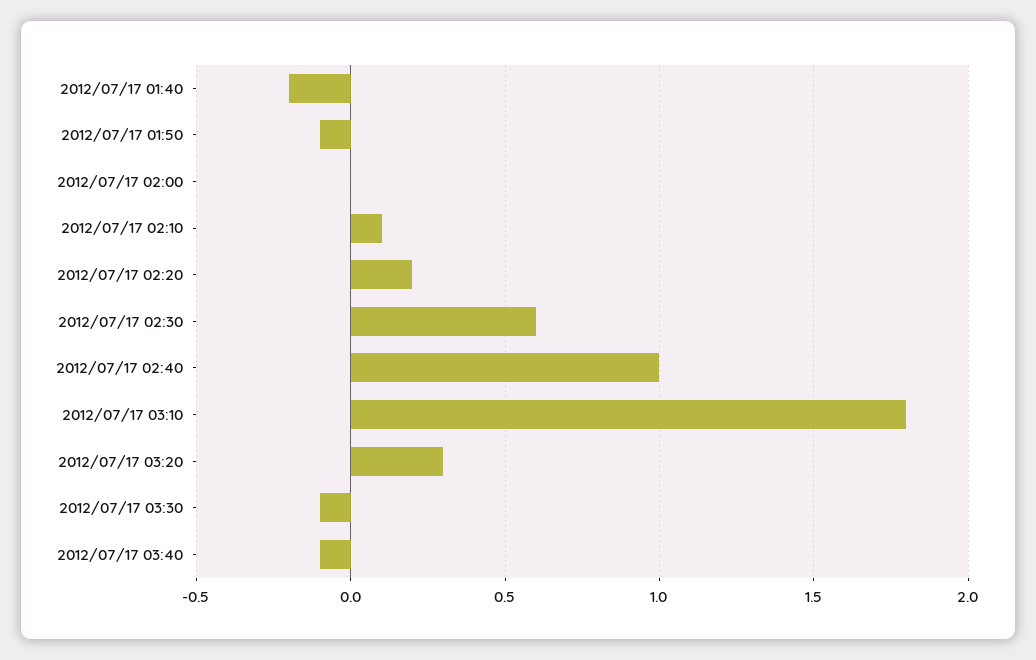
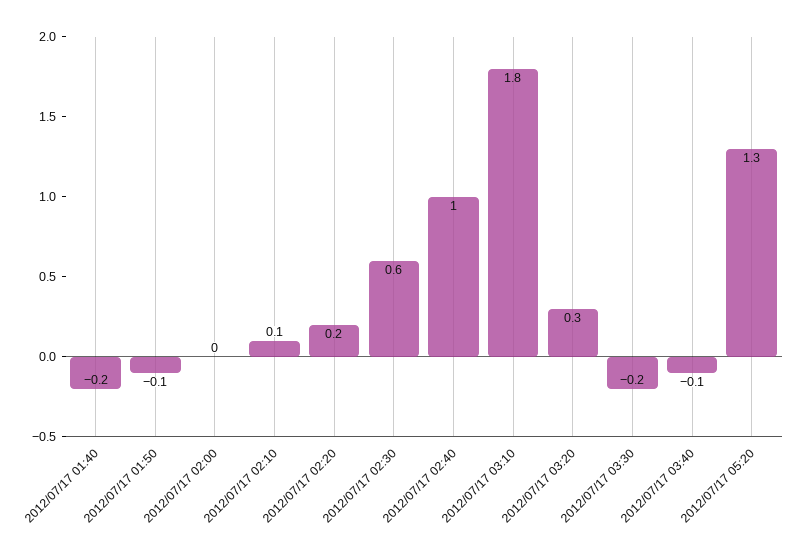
2012/07/17 03:30: -0.1 -> -0.2
2012/07/17 05:20: none -> 1.3

